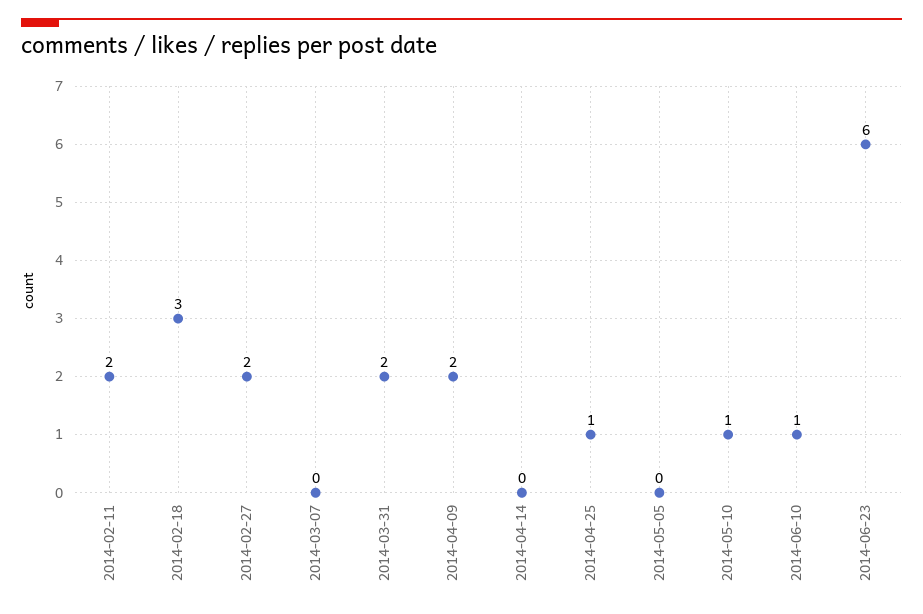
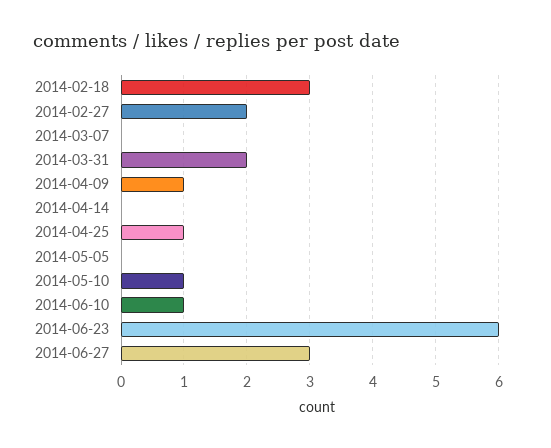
2014-02-11: 2 -> none
2014-04-09: 2 -> 1
2014-06-27: none -> 3

